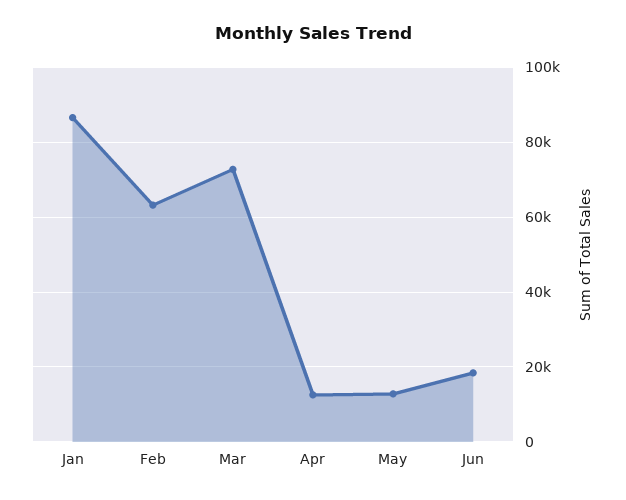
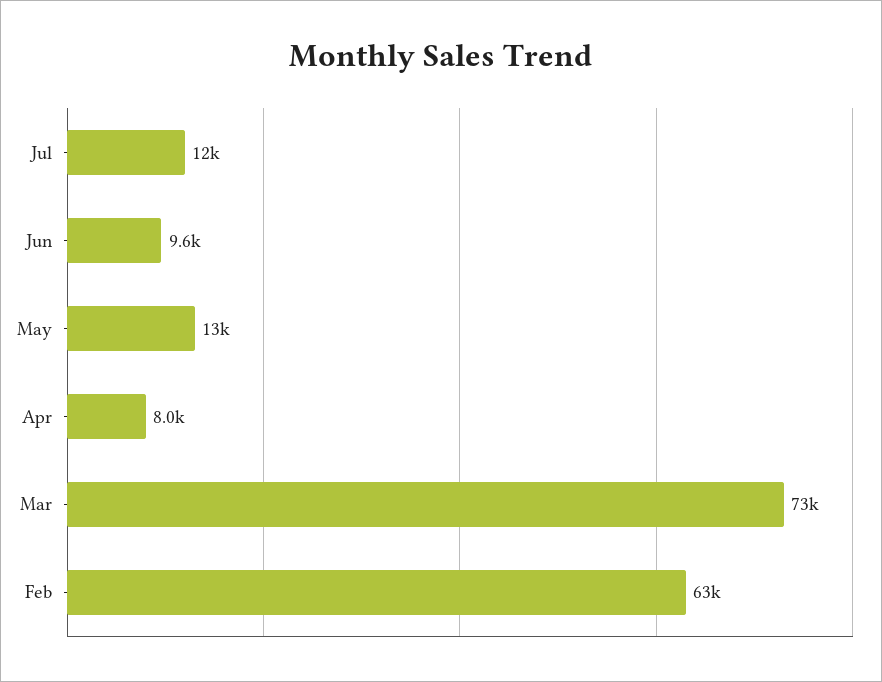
Jan: 86000 -> none
Apr: 12000 -> 8000
Jun: 18000 -> 9600
Jul: none -> 12000

